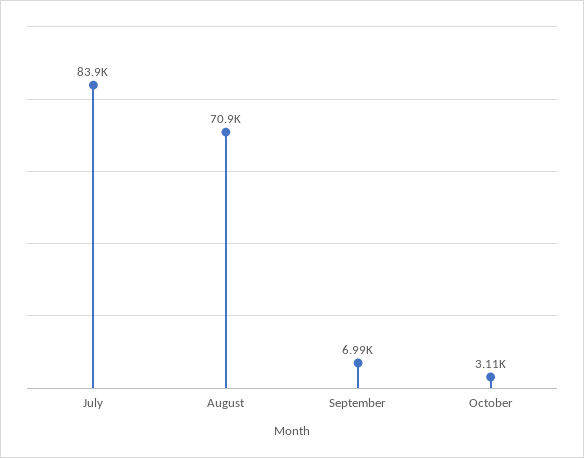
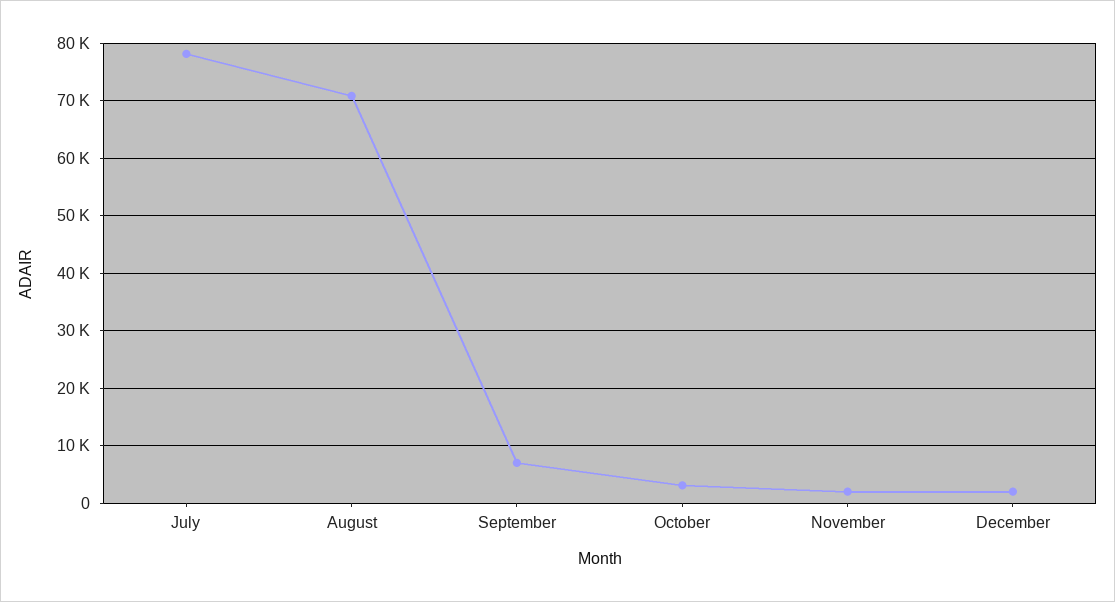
July: 83900 -> 78000
November: none -> 2000
December: none -> 2000

